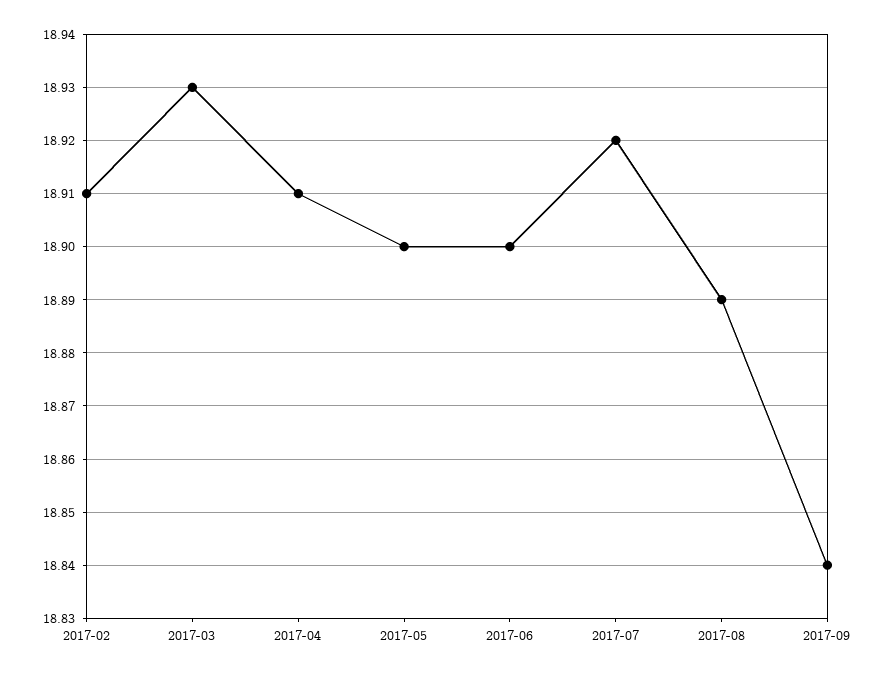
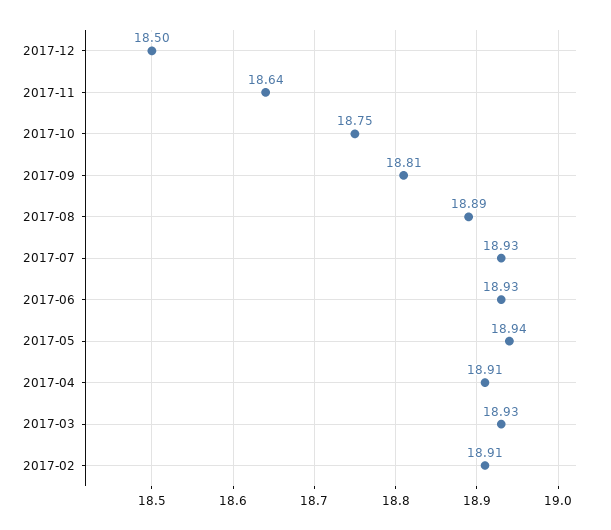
2017-05: 18.9 -> 18.94
2017-06: 18.9 -> 18.93
2017-07: 18.92 -> 18.93
2017-09: 18.84 -> 18.81
2017-12: none -> 18.5
2017-11: none -> 18.64
2017-10: none -> 18.75

